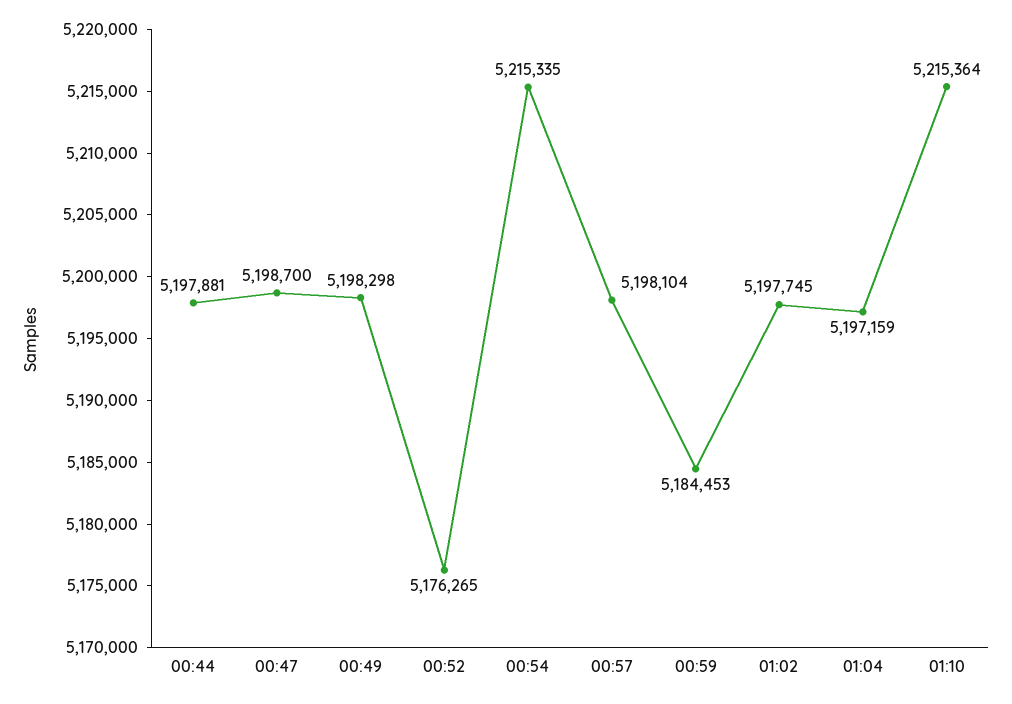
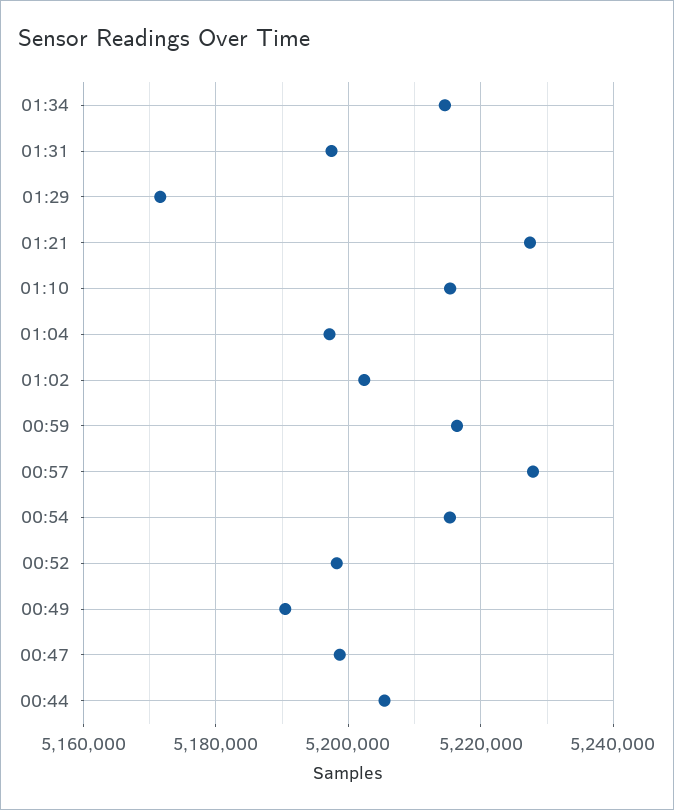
00:44: 5197881 -> 5206000
00:49: 5198298 -> 5190000
00:52: 5176265 -> 5198000
00:57: 5198104 -> 5228000
00:59: 5184453 -> 5216000
01:02: 5197745 -> 5202000
01:34: none -> 5214000
01:31: none -> 5198000
01:29: none -> 5172000
01:21: none -> 5228000

